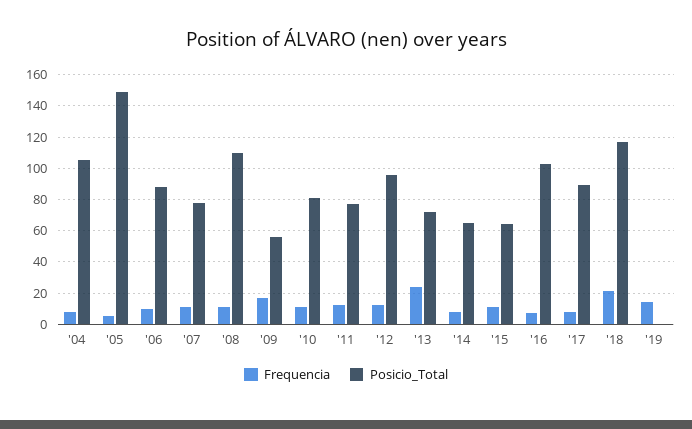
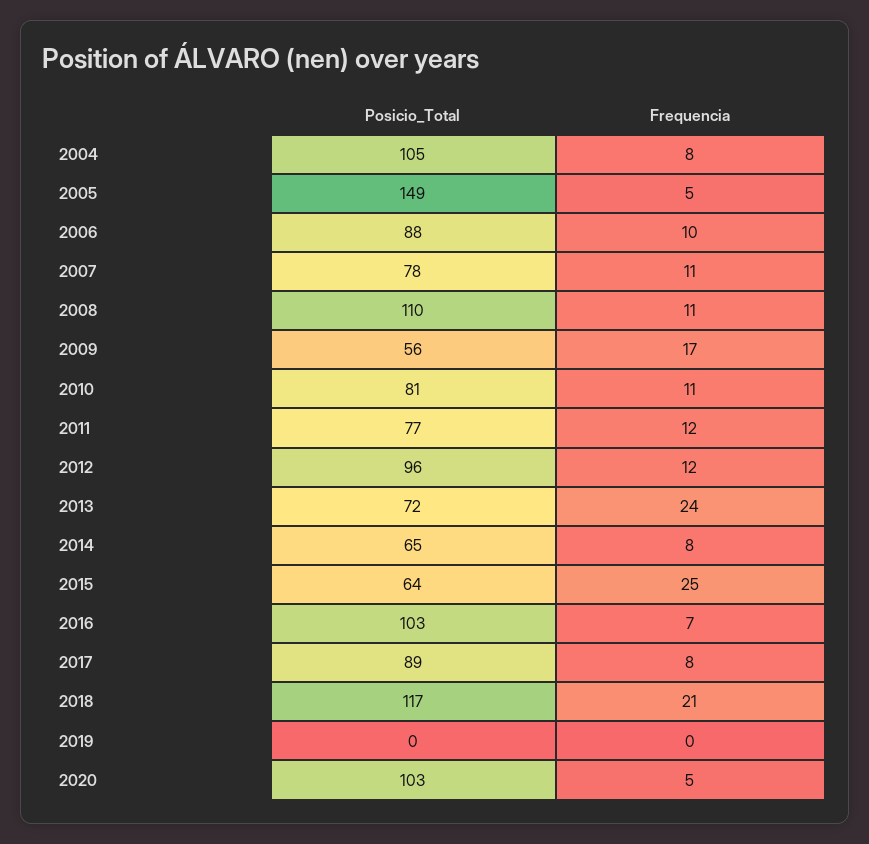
Frequencia, '15: 10 -> 25
Frequencia, '19: 15 -> 0
Posicio_Total, 2020: none -> 103
Frequencia, 2020: none -> 5

